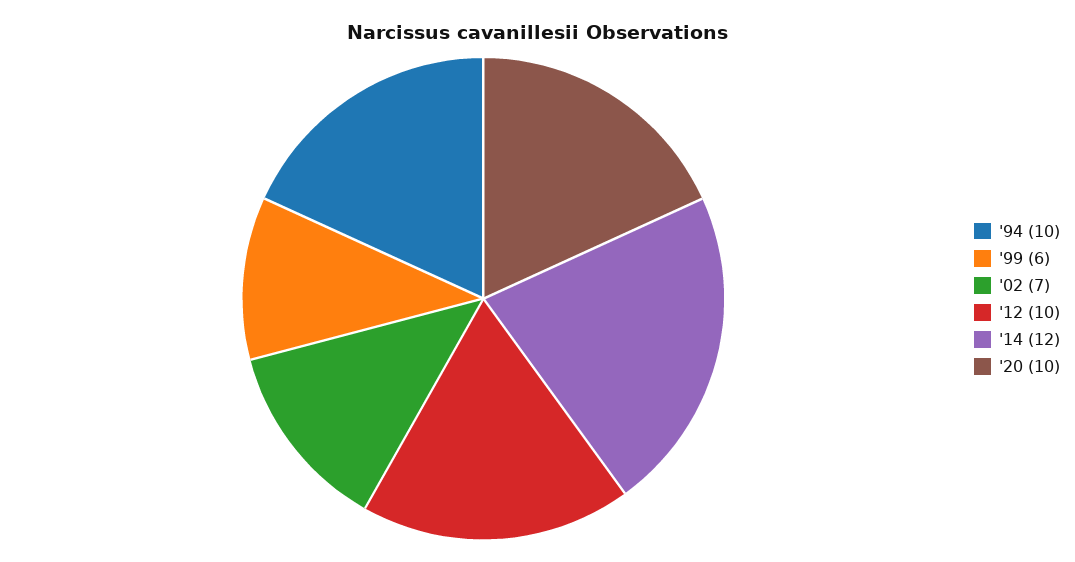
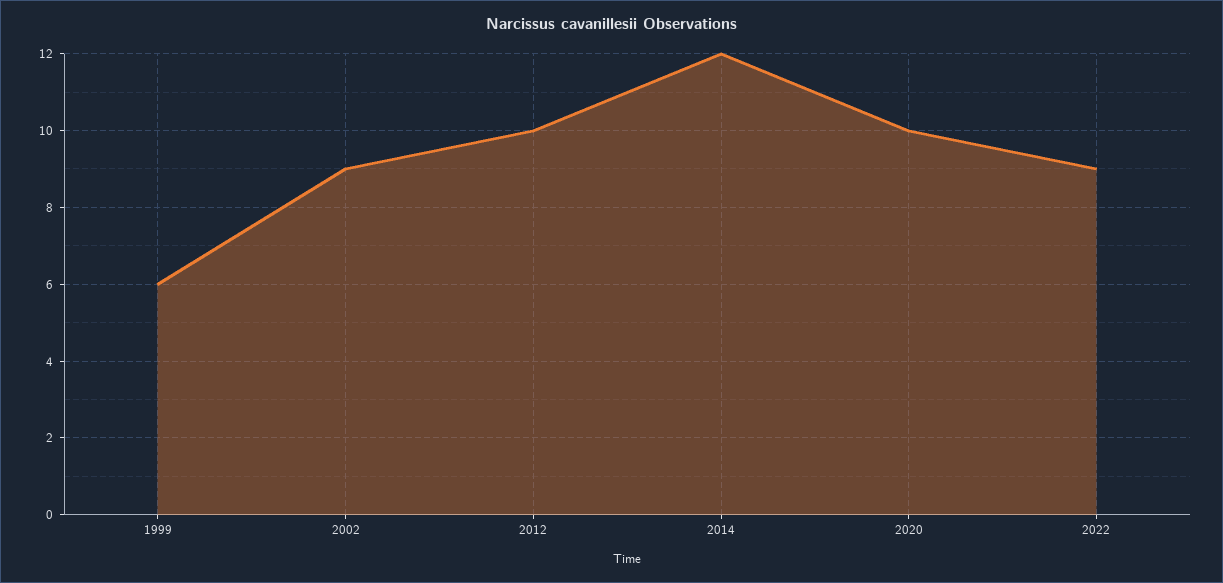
'94: 10 -> none
'02: 7 -> 9
2022: none -> 9

